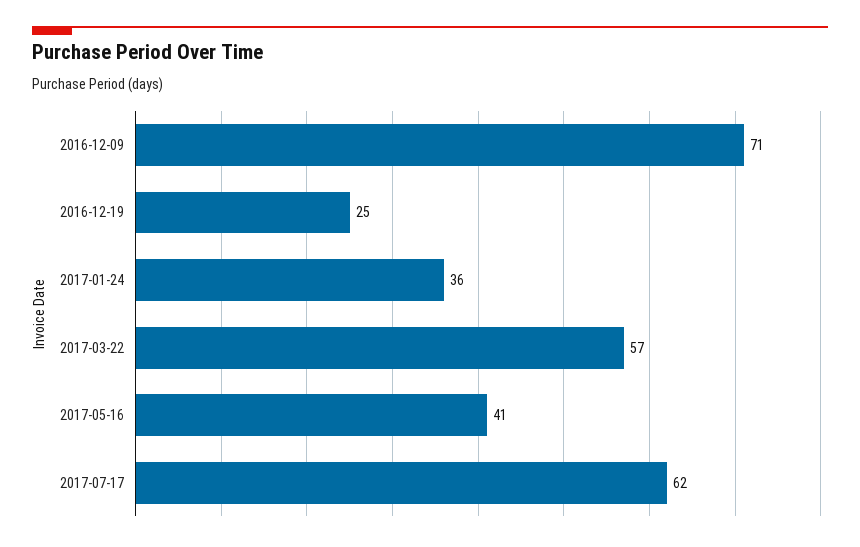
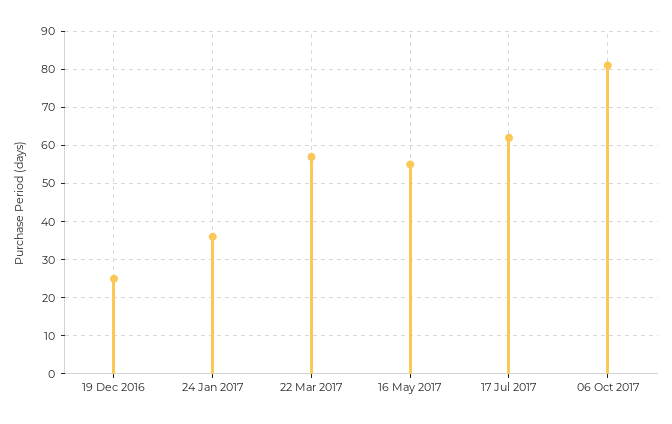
2016-12-09: 71 -> none
2017-05-16: 41 -> 55
06 Oct 2017: none -> 80

